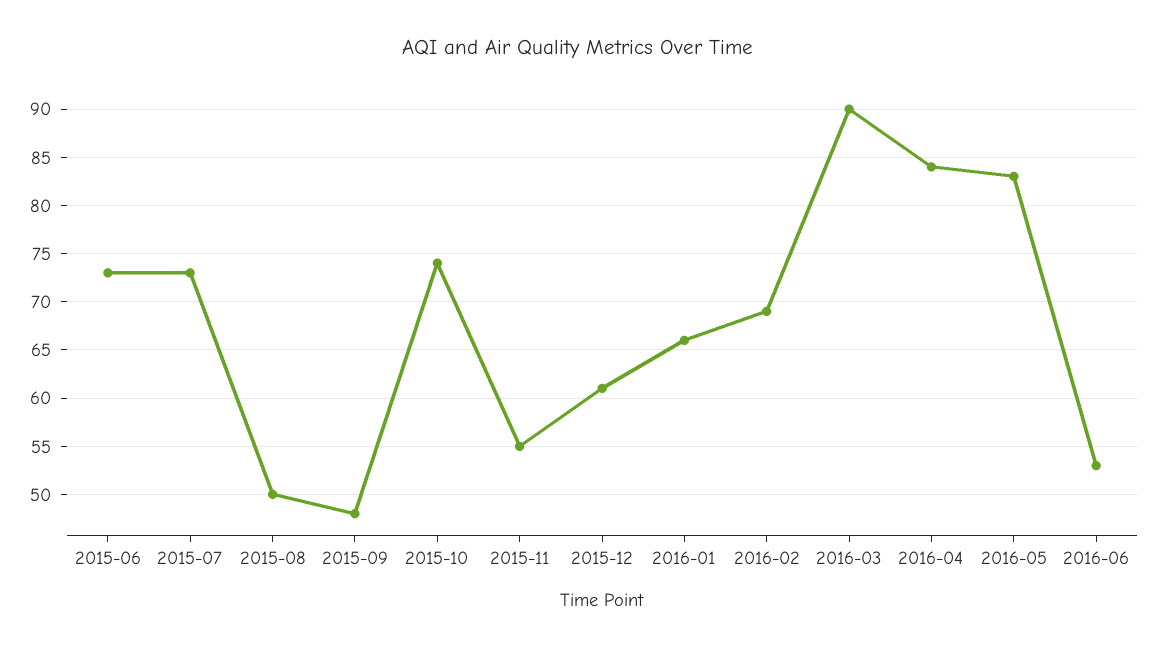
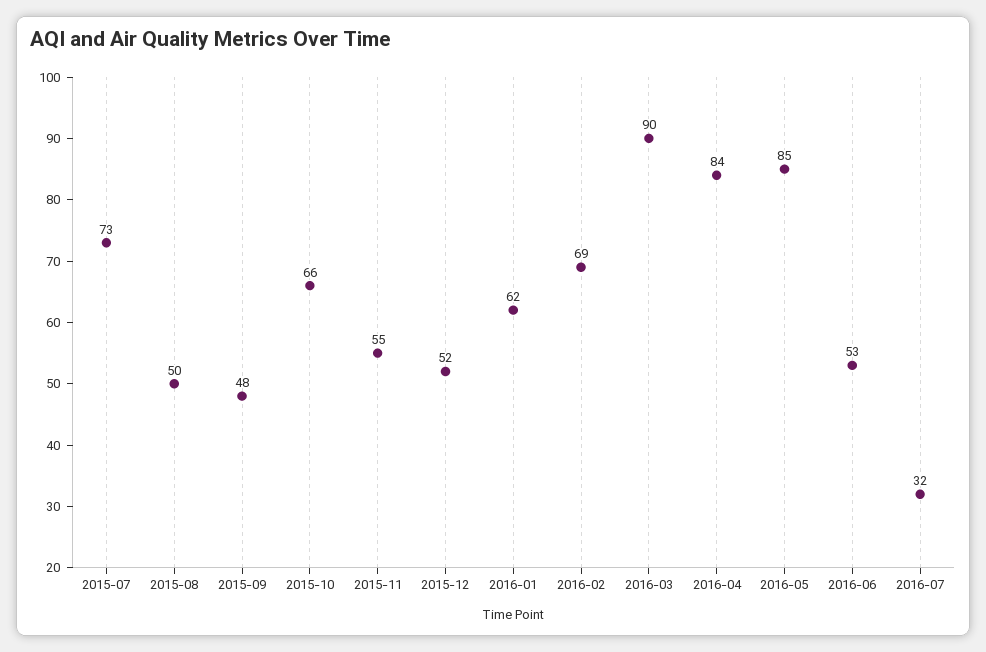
2015-06: 73 -> none
2015-10: 74 -> 66
2015-12: 61 -> 52
2016-01: 66 -> 62
2016-05: 83 -> 85
2016-07: none -> 32

